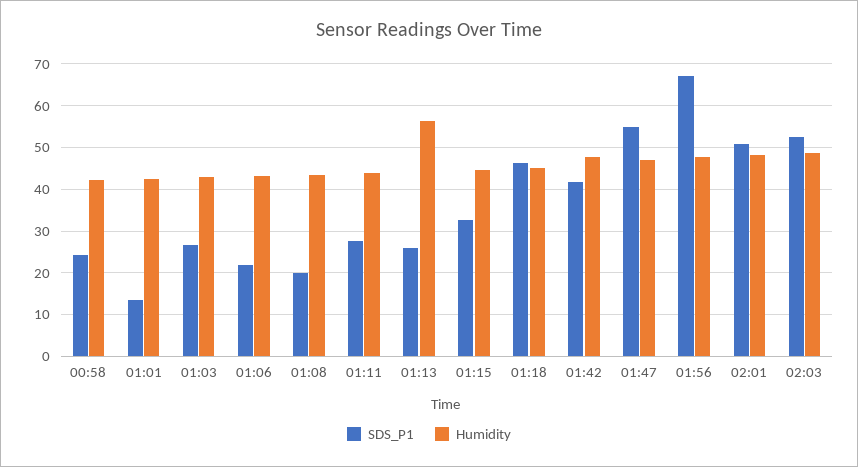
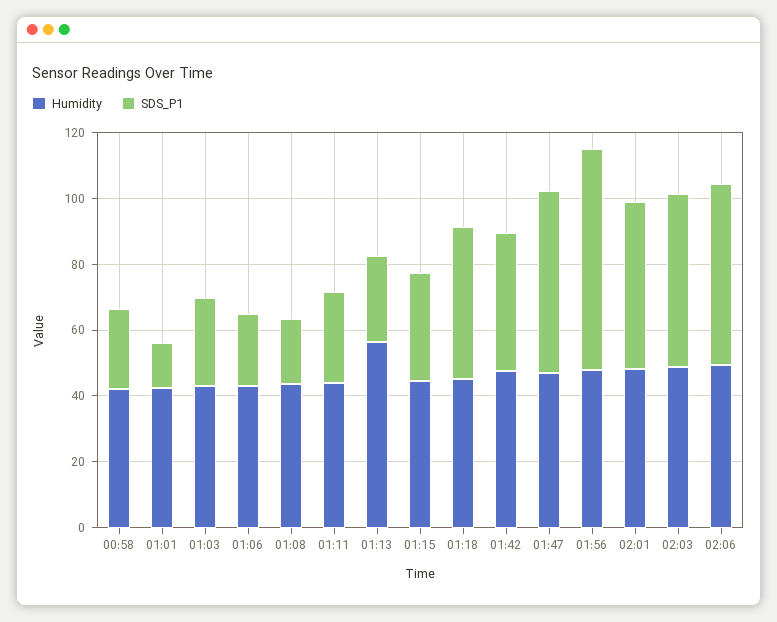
Humidity, 02:06: none -> 50
SDS_P1, 02:06: none -> 55

